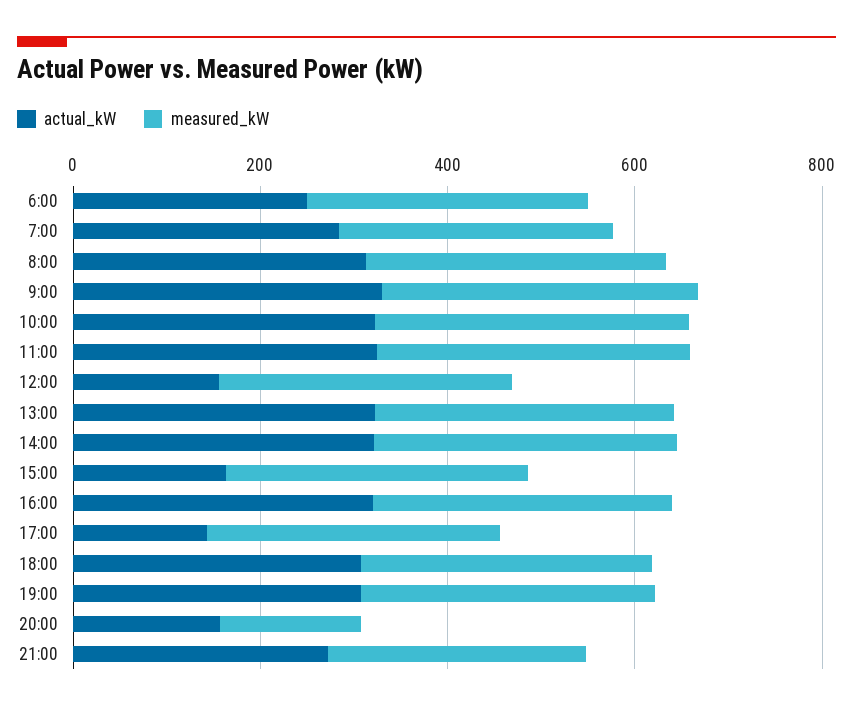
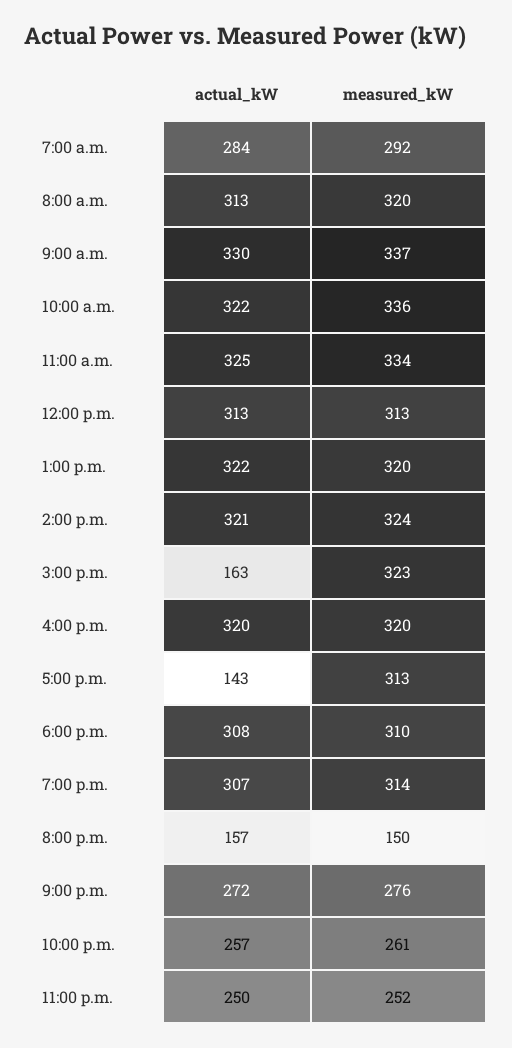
actual_kW, 6:00: 250 -> none
measured_kW, 6:00: 300 -> none
actual_kW, 12:00: 150 -> 313
actual_kW, 10:00 p.m.: none -> 257
measured_kW, 10:00 p.m.: none -> 261
actual_kW, 11:00 p.m.: none -> 250
measured_kW, 11:00 p.m.: none -> 252

